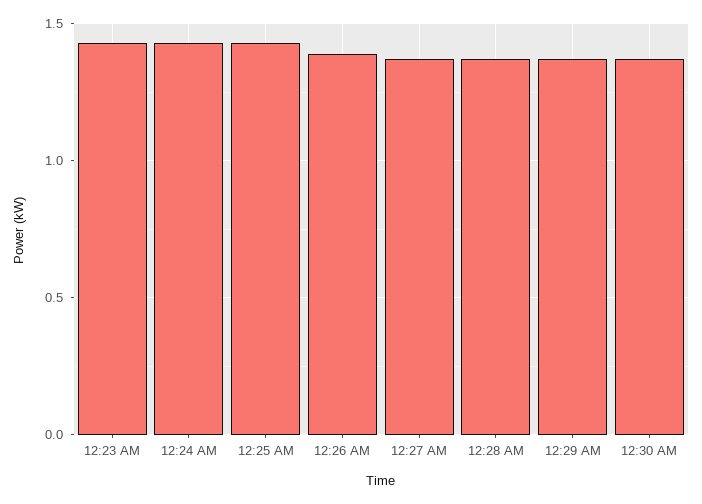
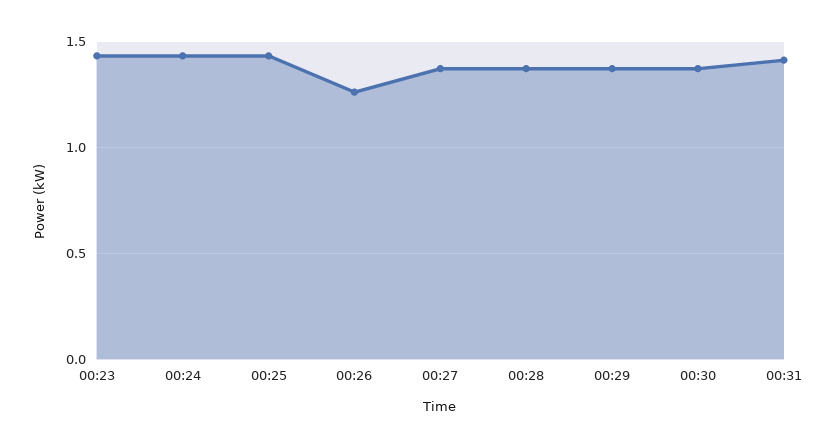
12:26 AM: 1.4 -> 1.25
00:31: none -> 1.4

